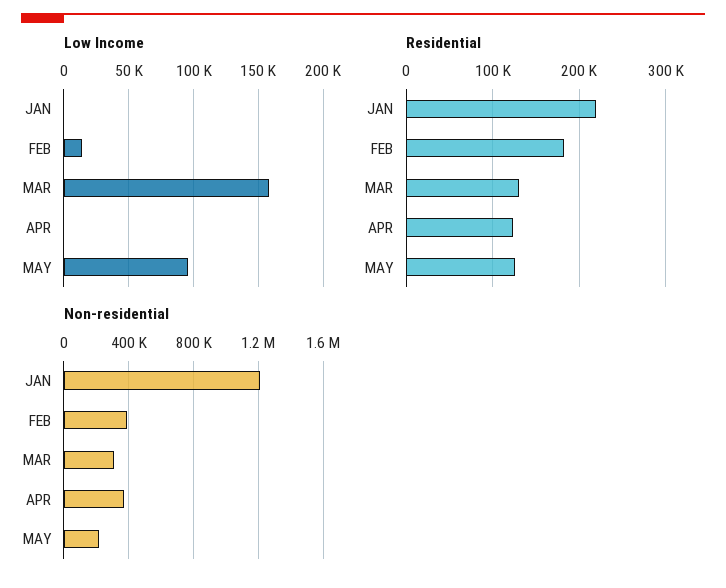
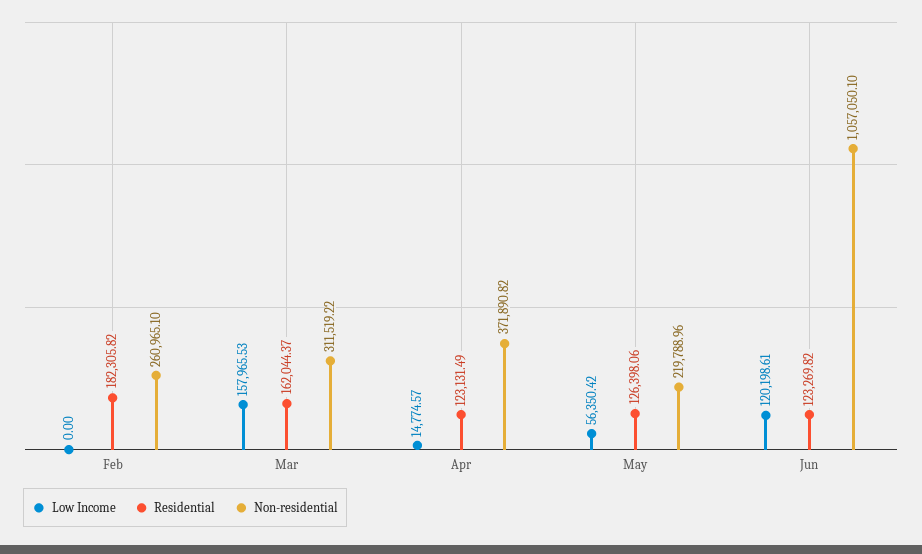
Low Income, JAN: 0 -> none
Low Income, FEB: 15000 -> 0
Low Income, APR: 0 -> 14774.57
Low Income, MAY: 95000 -> 56350.42
Residential, JAN: 220000 -> none
Residential, MAR: 130000 -> 162044.37
Non-residential, JAN: 1200000 -> none
Non-residential, FEB: 400000 -> 260965.1
Low Income, Jun: none -> 120198.61
Residential, Jun: none -> 123269.82
Non-residential, Jun: none -> 1057050.1

